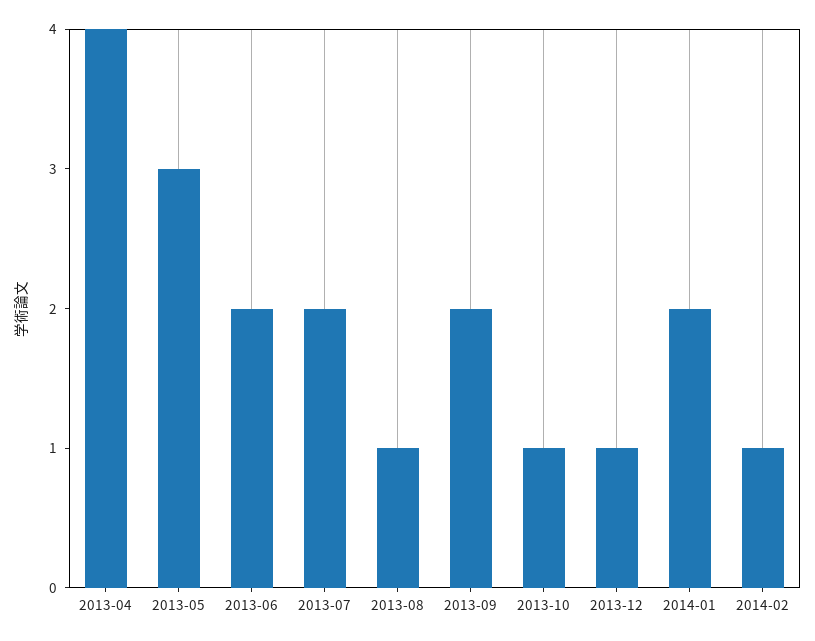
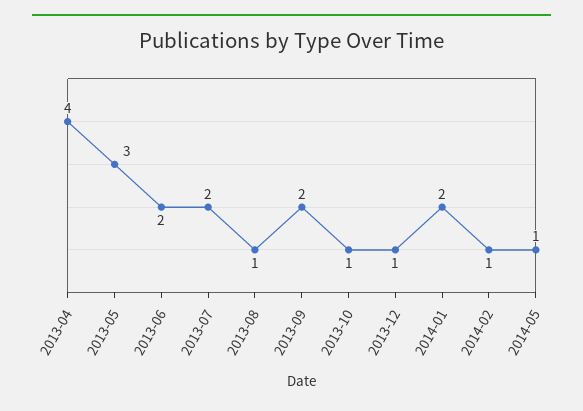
2014-05: none -> 1

